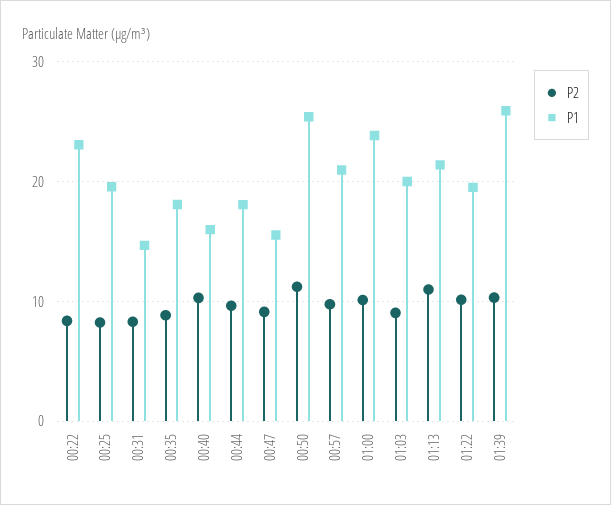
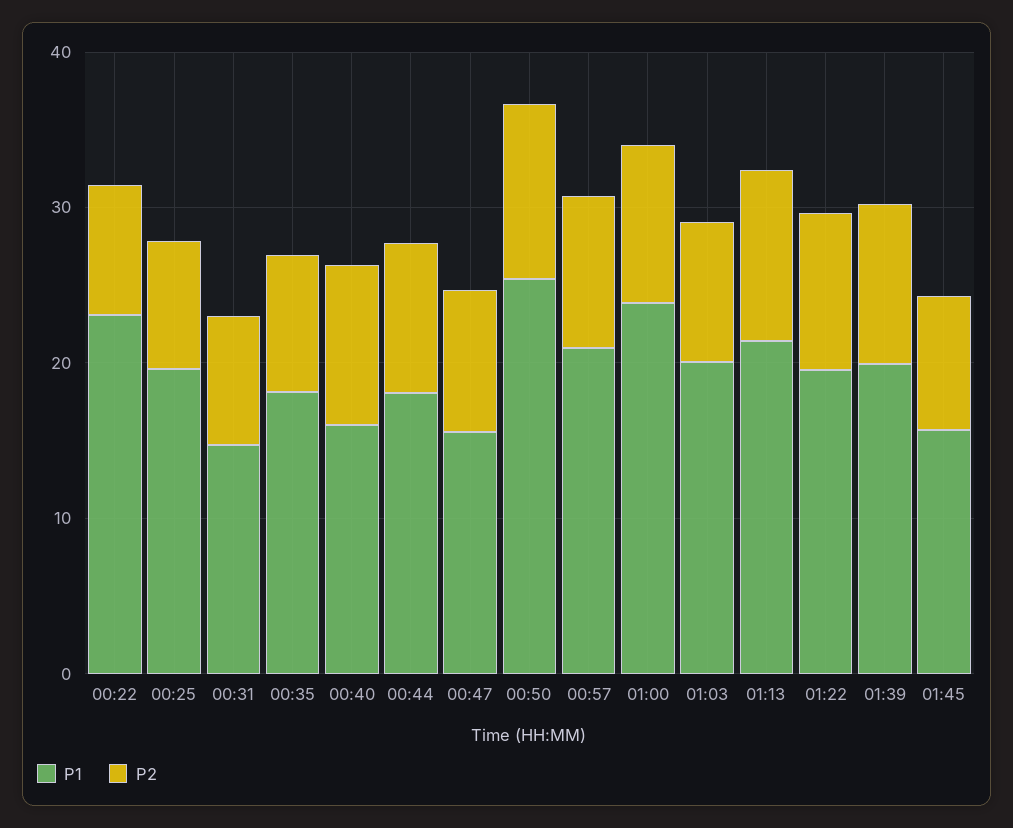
P1, 01:39: 26 -> 20
P1, 01:45: none -> 16
P2, 01:45: none -> 8

